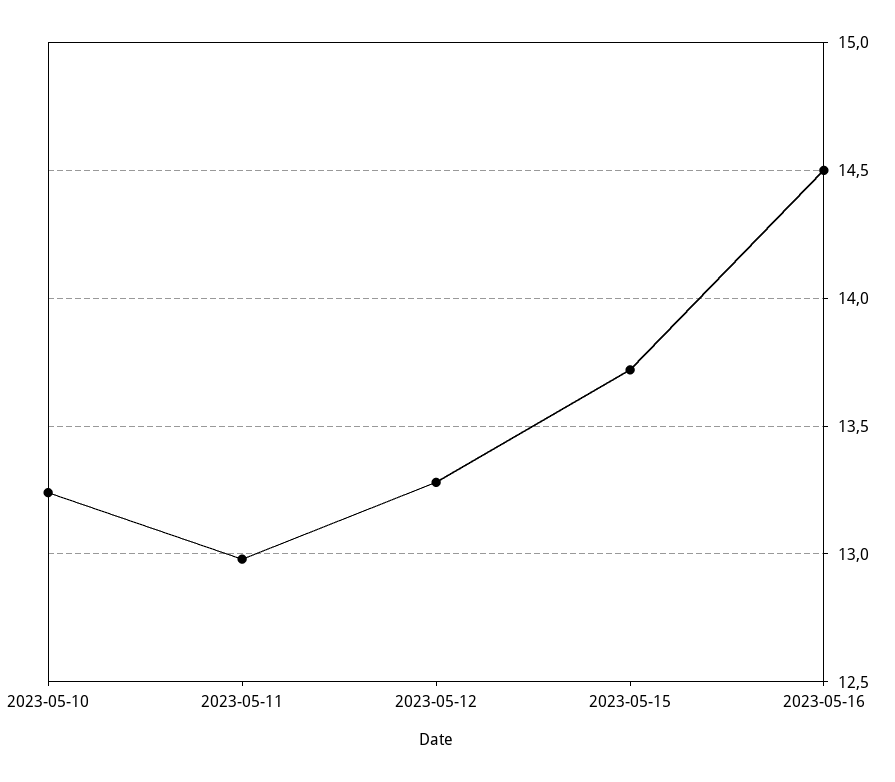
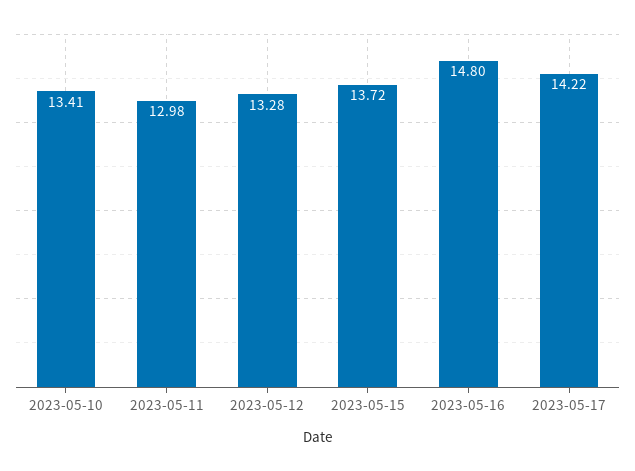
2023-05-10: 13.25 -> 13.41
2023-05-16: 14.5 -> 14.8
2023-05-17: none -> 14.22

